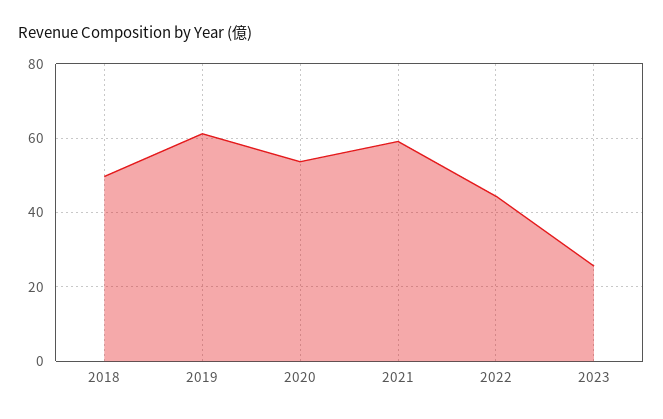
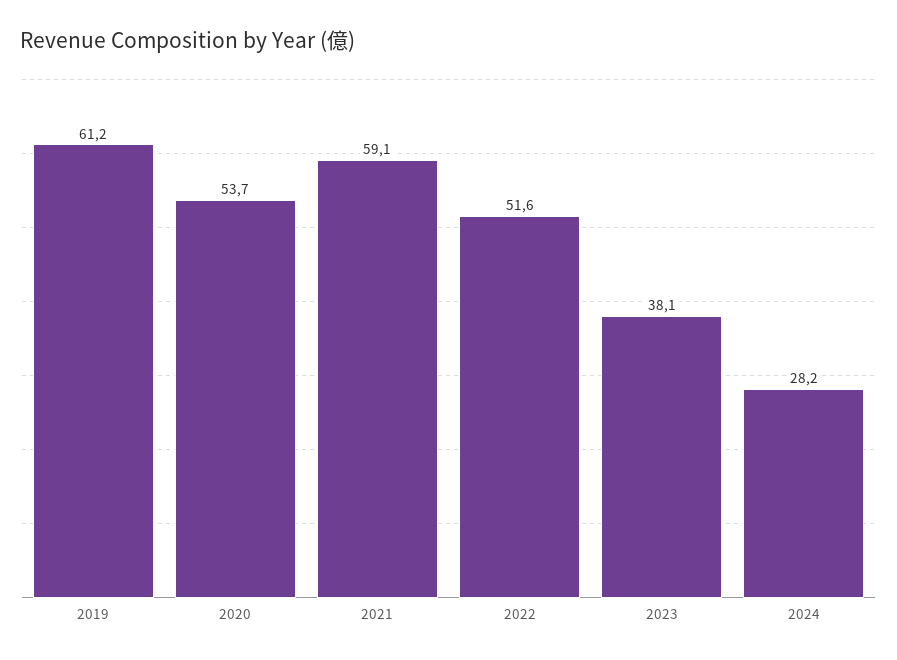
2018: 50 -> none
2022: 44 -> 51.6
2023: 26 -> 38.1
2024: none -> 28.2

